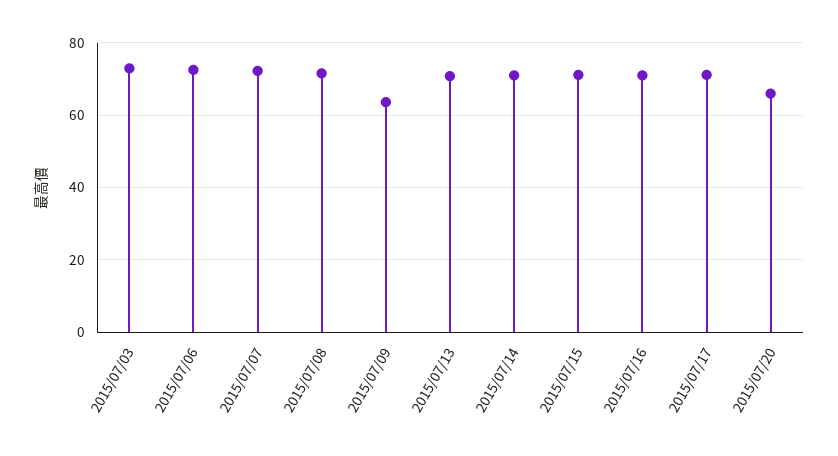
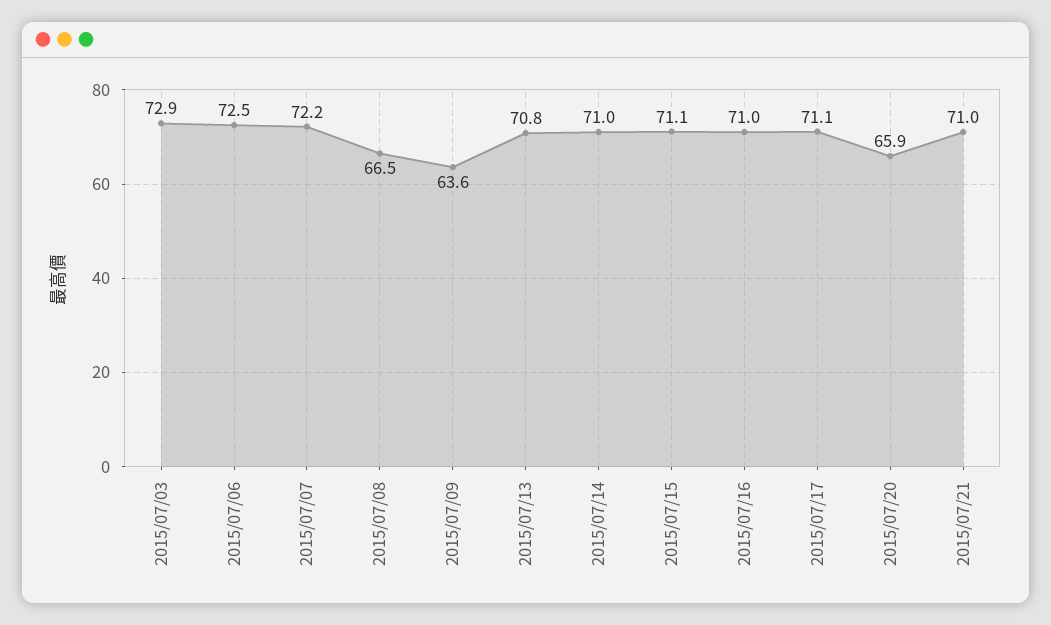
2015/07/08: 72 -> 66.5
2015/07/21: none -> 71

